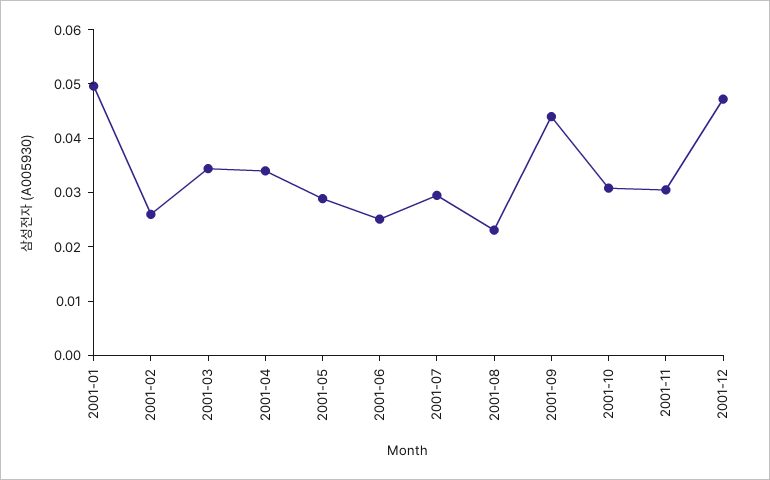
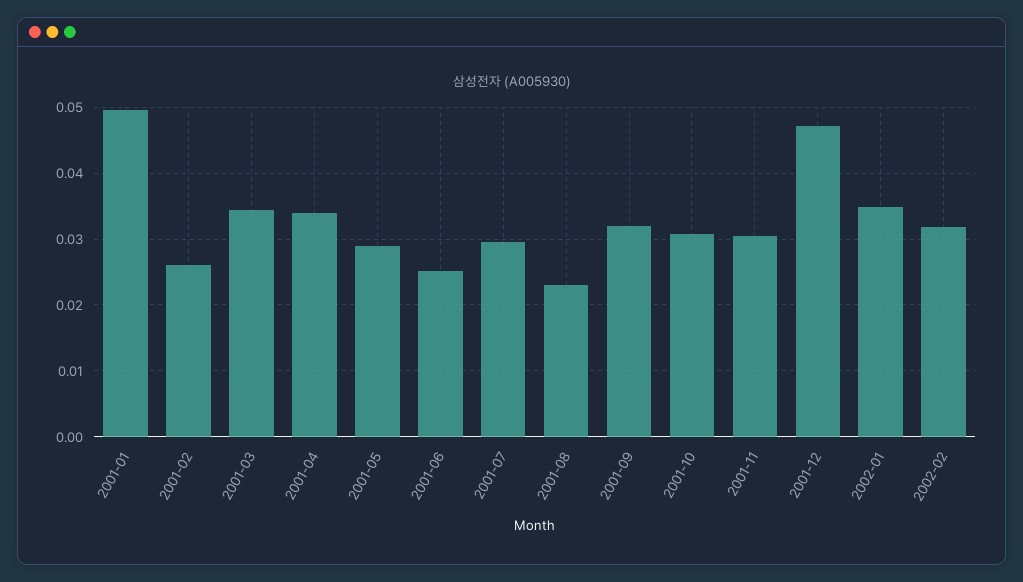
2001-09: 0.044 -> 0.032
2002-01: none -> 0.035
2002-02: none -> 0.032

